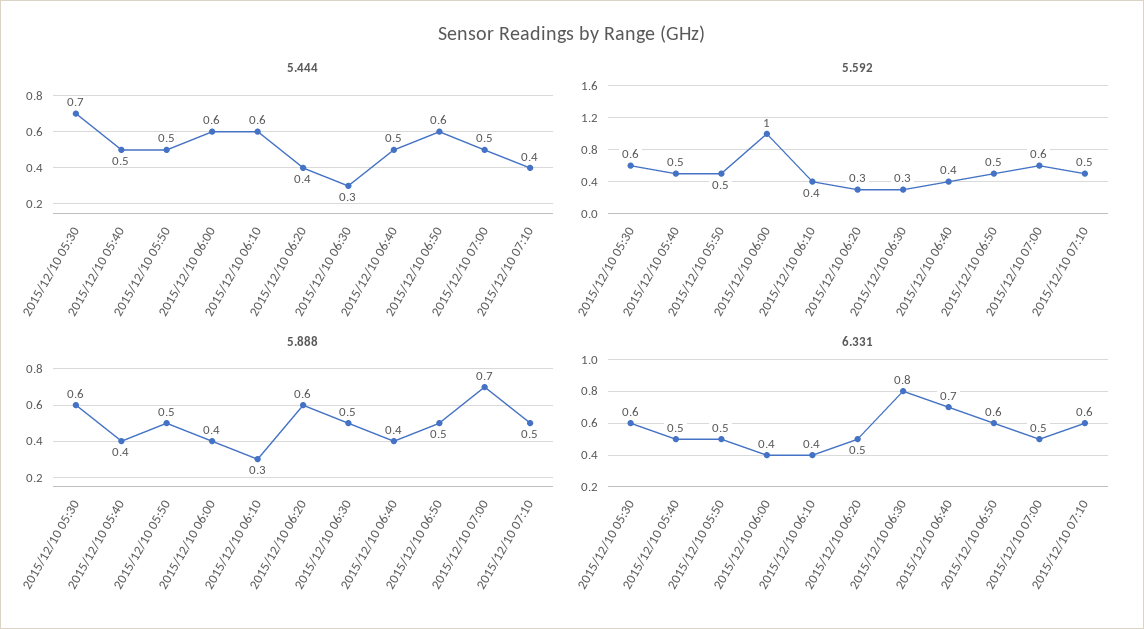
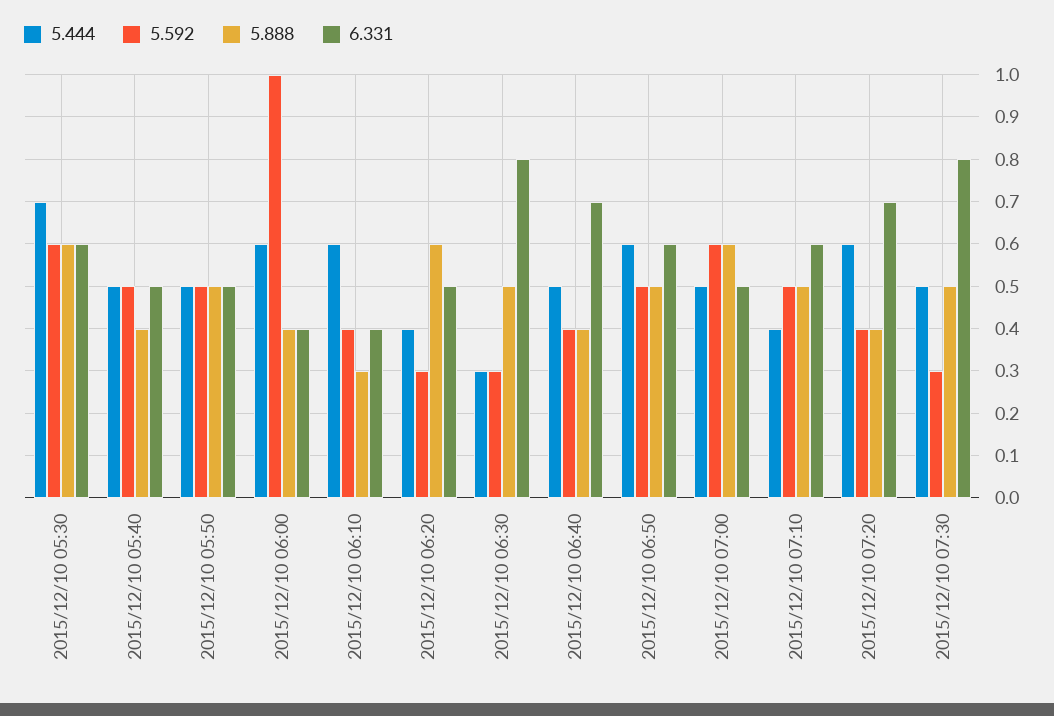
5.888, 2015/12/10 07:00: 0.7 -> 0.6
5.444, 2015/12/10 07:20: none -> 0.6
5.592, 2015/12/10 07:20: none -> 0.4
5.888, 2015/12/10 07:20: none -> 0.4
6.331, 2015/12/10 07:20: none -> 0.7
5.444, 2015/12/10 07:30: none -> 0.5
5.592, 2015/12/10 07:30: none -> 0.3
5.888, 2015/12/10 07:30: none -> 0.5
6.331, 2015/12/10 07:30: none -> 0.8

